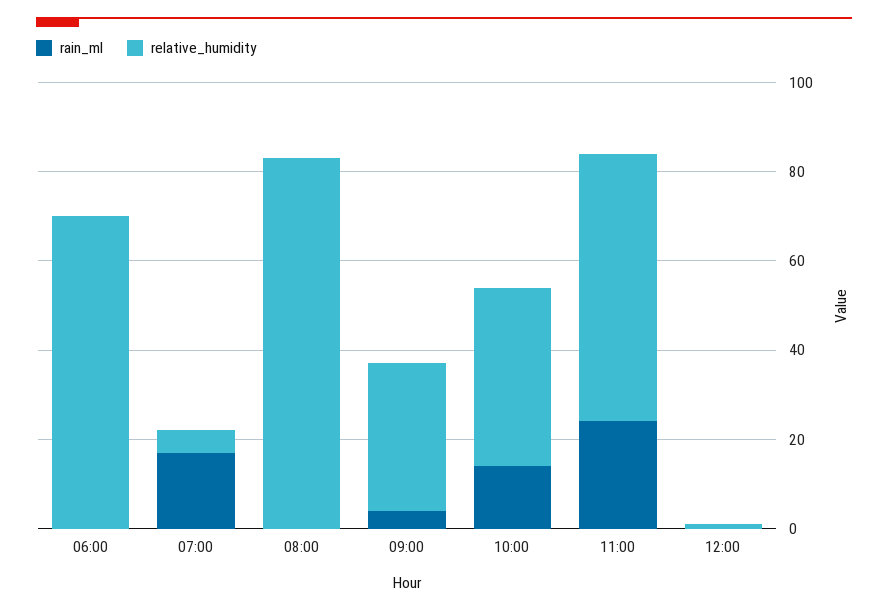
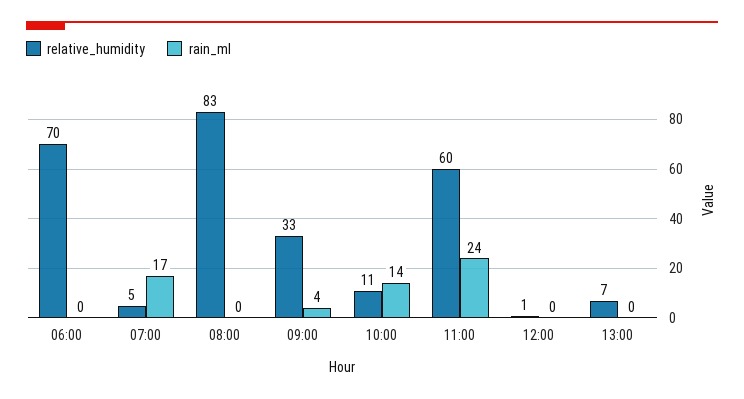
relative_humidity, 10:00: 40 -> 11
relative_humidity, 13:00: none -> 7
rain_ml, 13:00: none -> 0

